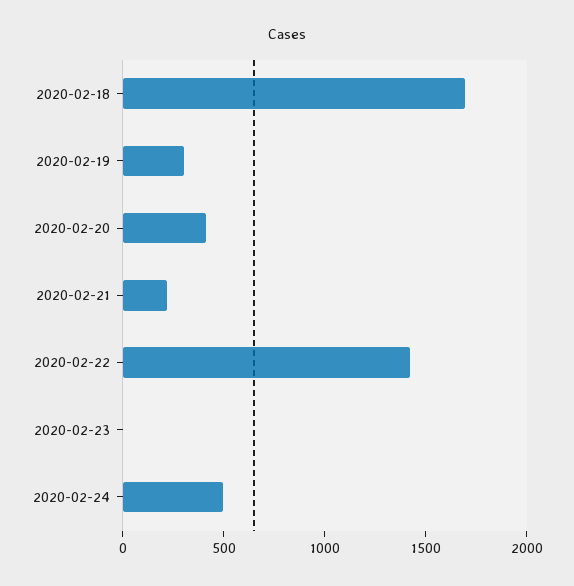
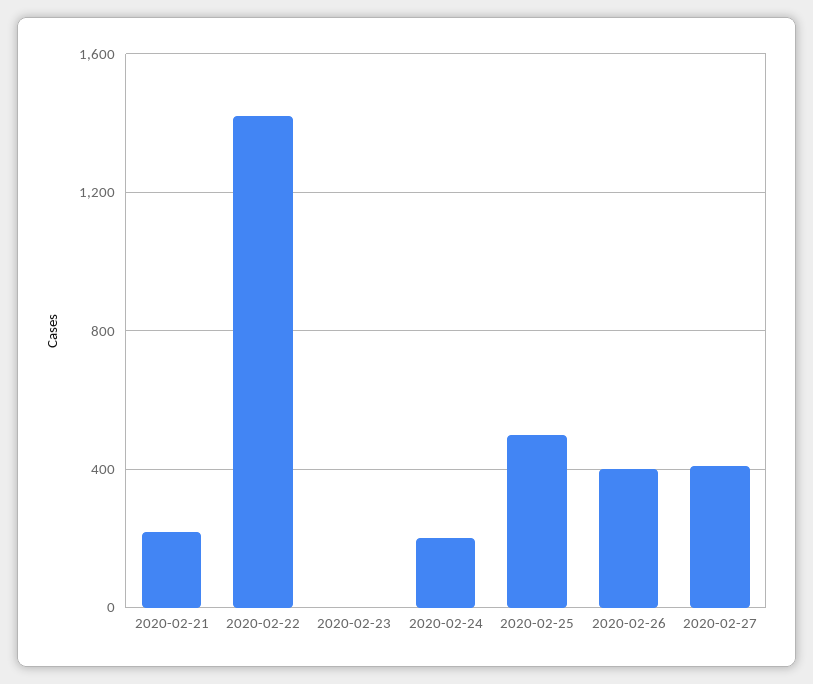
2020-02-18: 1700 -> none
2020-02-19: 300 -> none
2020-02-20: 400 -> none
2020-02-24: 500 -> 200
2020-02-25: none -> 500
2020-02-26: none -> 400
2020-02-27: none -> 400

